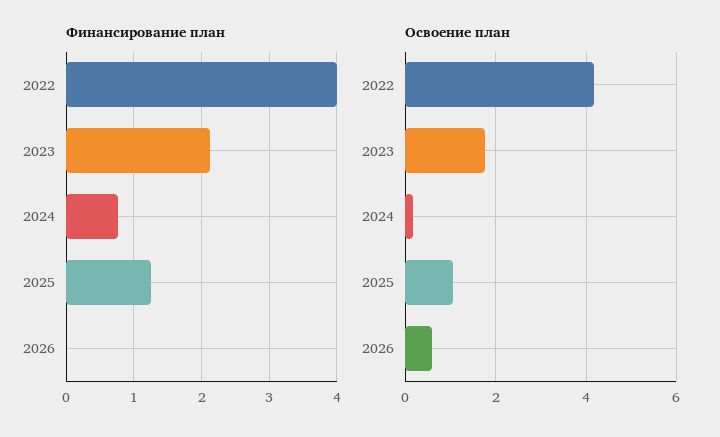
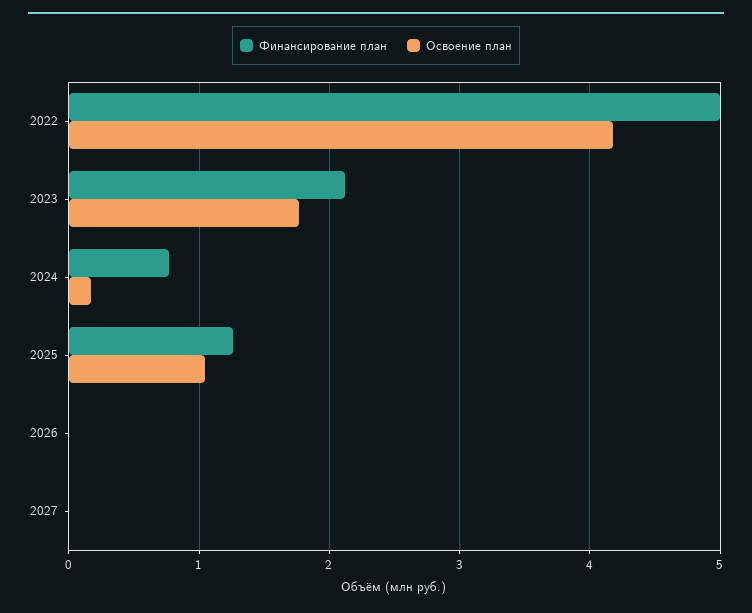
Финансирование план, 2022: 4 -> 5
Освоение план, 2026: 0.6 -> 0
Финансирование план, 2027: none -> 0
Освоение план, 2027: none -> 0

